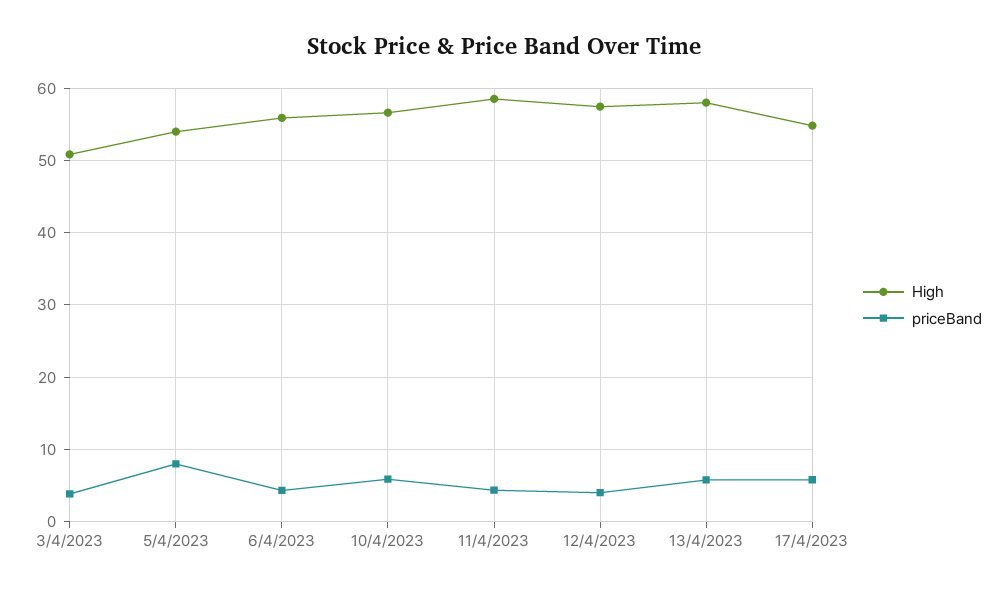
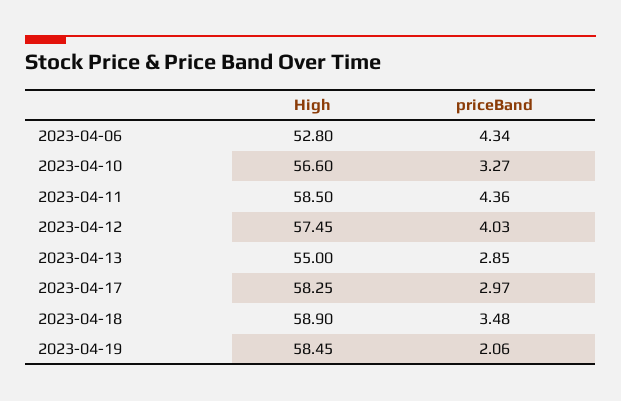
High, 3/4/2023: 51 -> none
priceBand, 3/4/2023: 4 -> none
High, 5/4/2023: 54 -> none
priceBand, 5/4/2023: 8 -> none
High, 6/4/2023: 56 -> 52.8
priceBand, 10/4/2023: 6 -> 3.27
High, 13/4/2023: 58 -> 55
priceBand, 13/4/2023: 6 -> 2.85
High, 17/4/2023: 55 -> 58.25
priceBand, 17/4/2023: 6 -> 2.97
High, 2023-04-18: none -> 58.9
priceBand, 2023-04-18: none -> 3.48
High, 2023-04-19: none -> 58.45
priceBand, 2023-04-19: none -> 2.06

